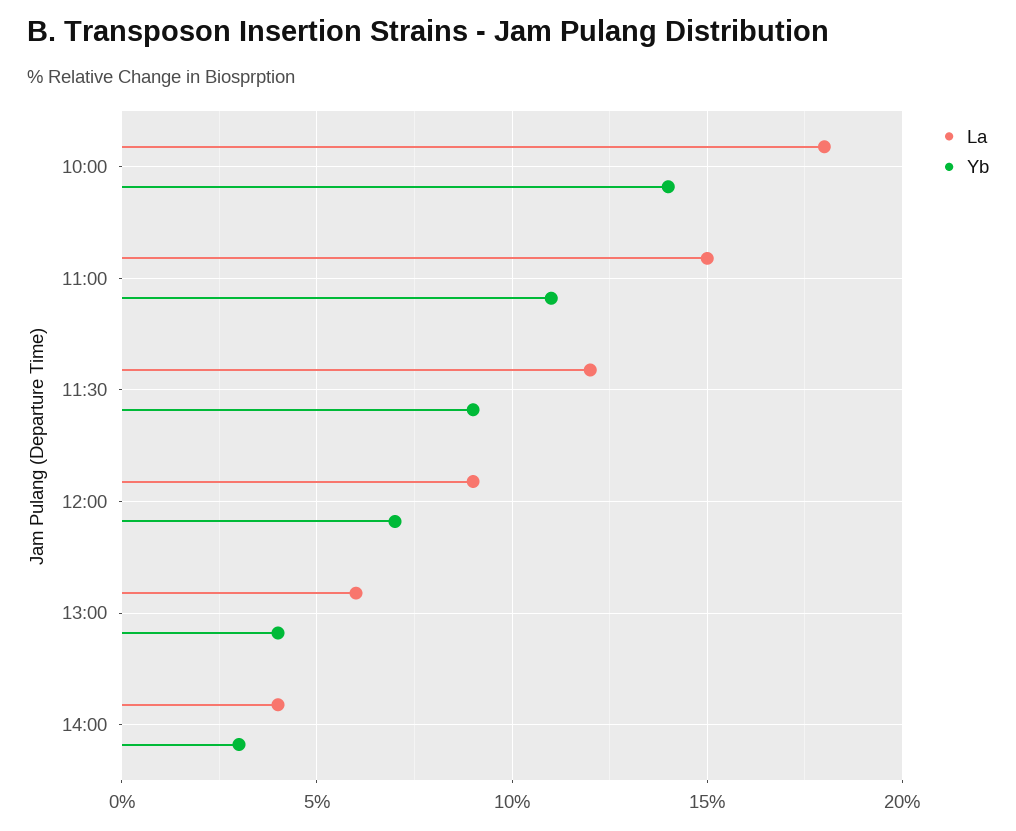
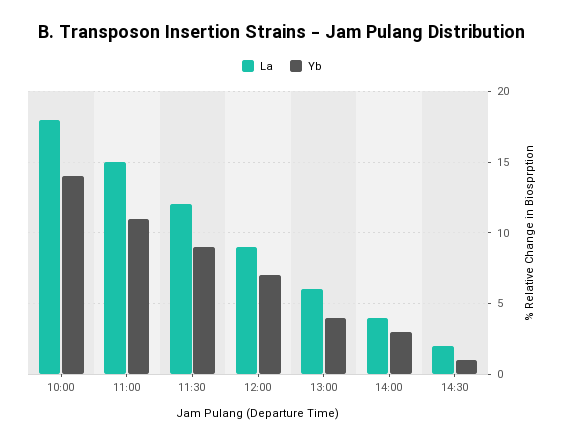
La, 14:30: none -> 2
Yb, 14:30: none -> 1

